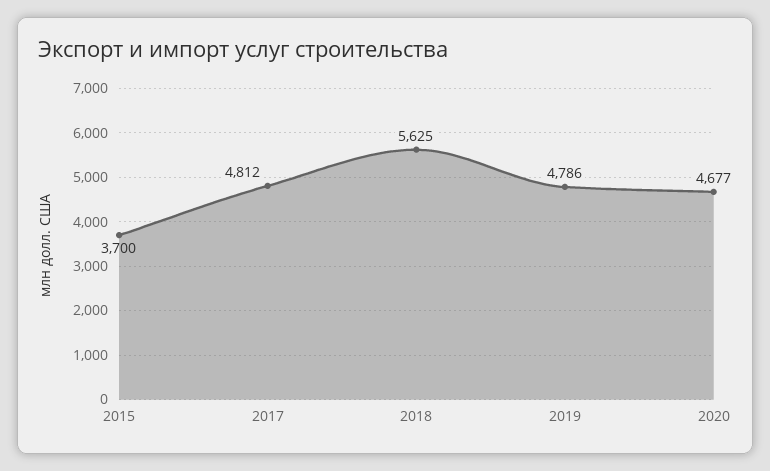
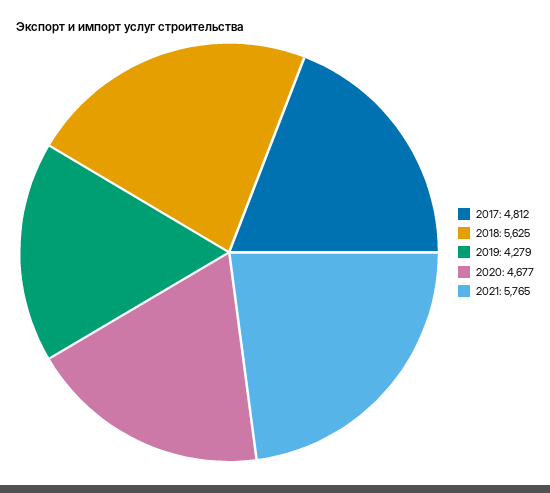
2015: 3700 -> none
2019: 4786 -> 4279
2021: none -> 5765

